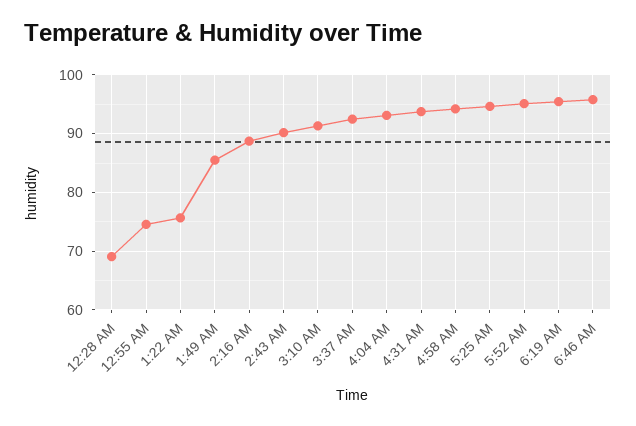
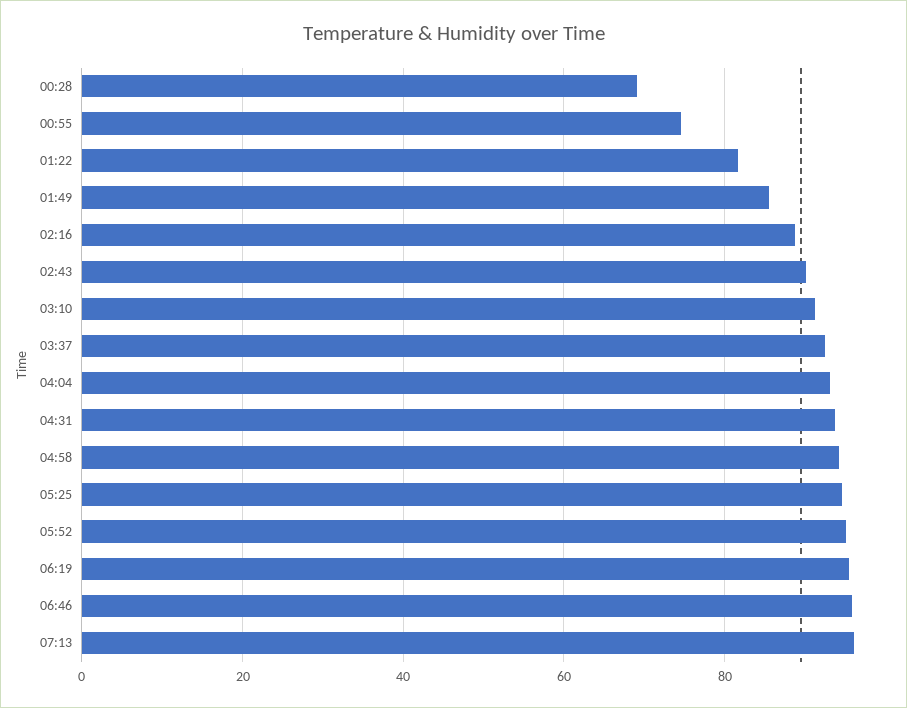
1:22 AM: 76 -> 82
07:13: none -> 96

